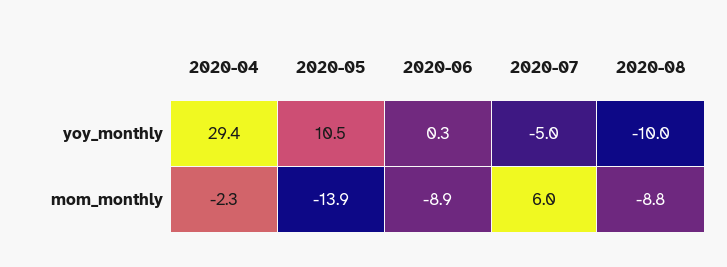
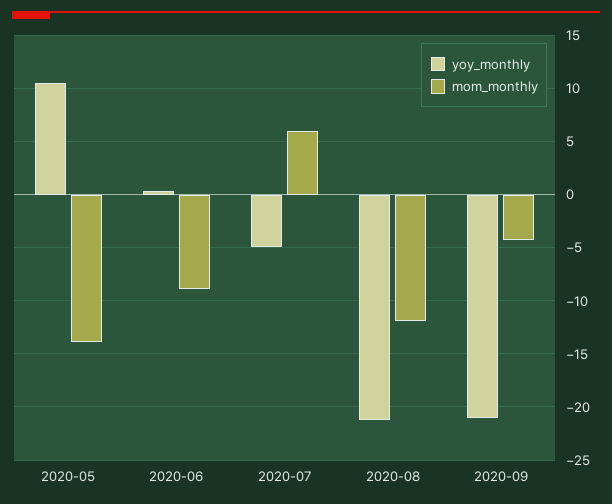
yoy_monthly, 2020-04: 29.4 -> none
yoy_monthly, 2020-08: -10 -> -21
mom_monthly, 2020-04: -2.3 -> none
mom_monthly, 2020-08: -8.8 -> -12
yoy_monthly, 2020-09: none -> -21
mom_monthly, 2020-09: none -> -4

